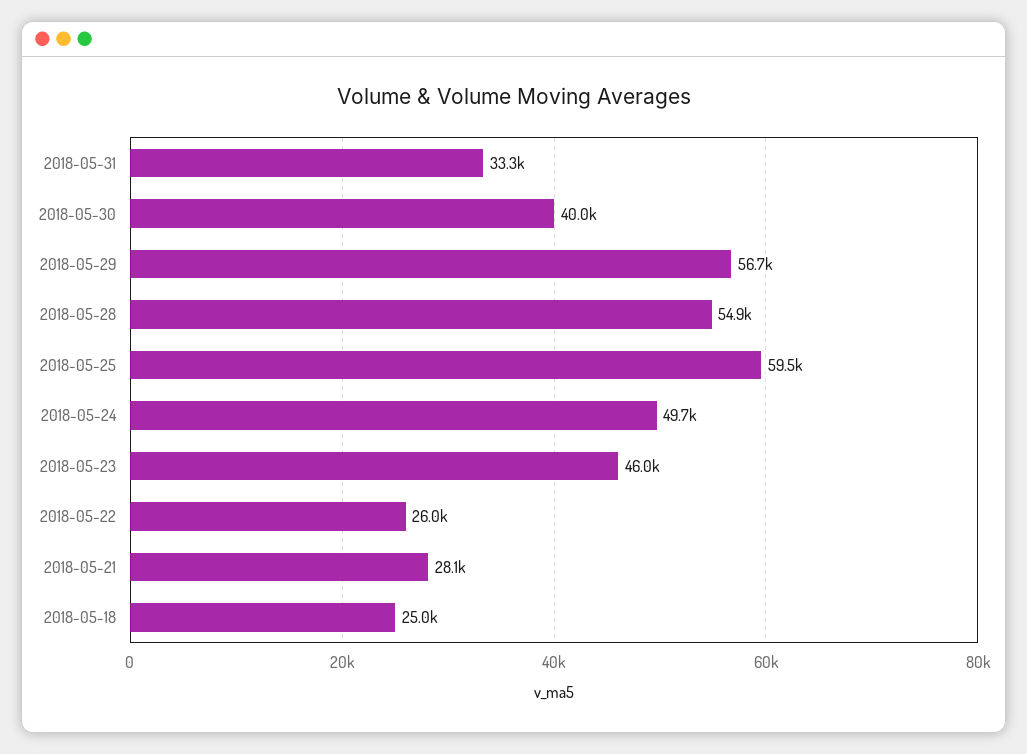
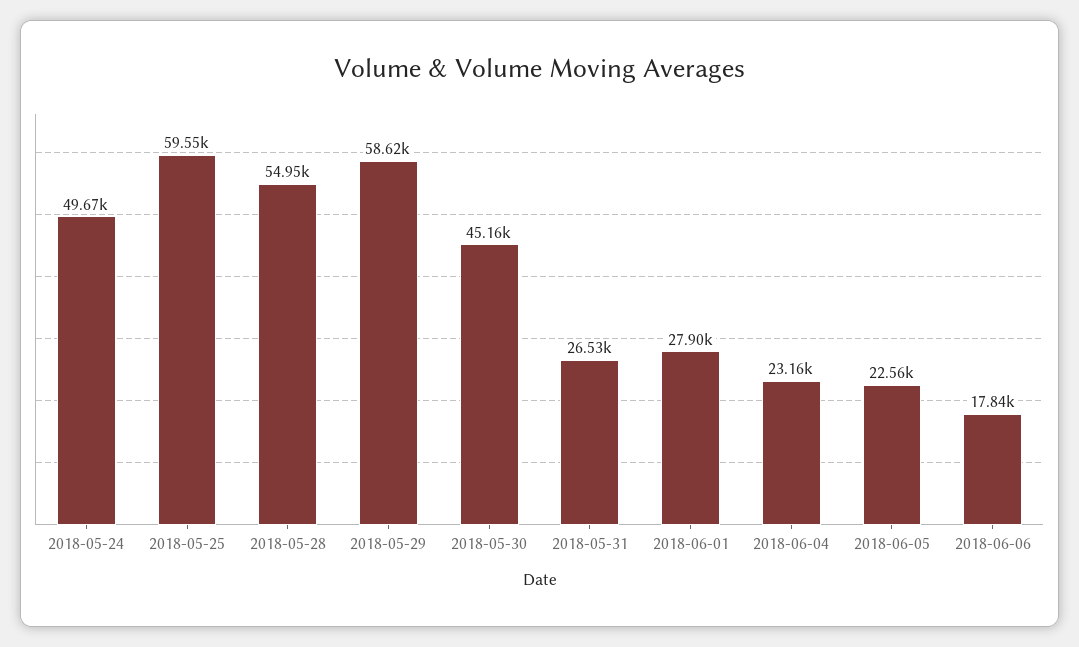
2018-05-31: 33300 -> 26530
2018-05-30: 40000 -> 45160
2018-05-29: 56700 -> 58620
2018-05-23: 46000 -> none
2018-05-22: 26000 -> none
2018-05-21: 28100 -> none
2018-05-18: 25000 -> none
2018-06-01: none -> 27900
2018-06-04: none -> 23160
2018-06-05: none -> 22560
2018-06-06: none -> 17840

